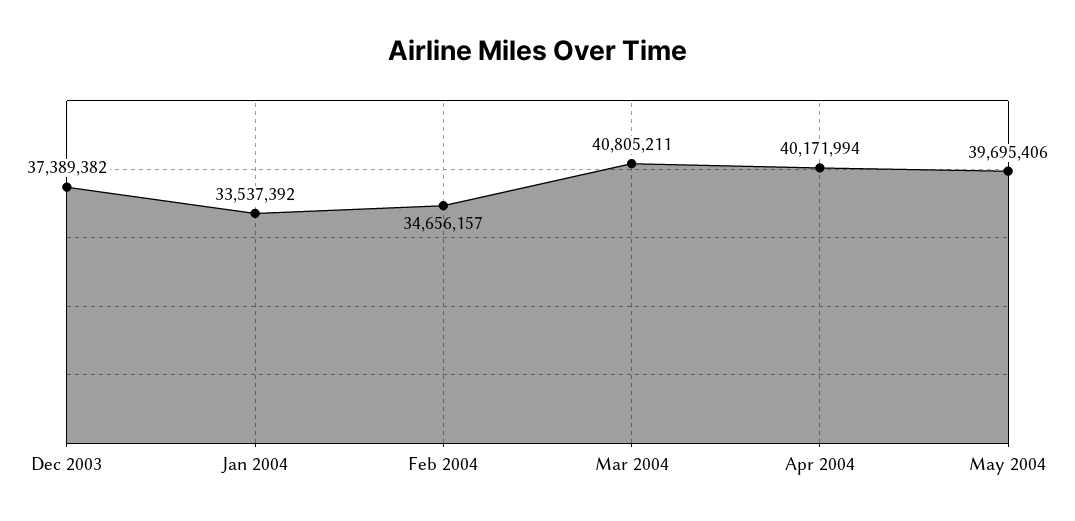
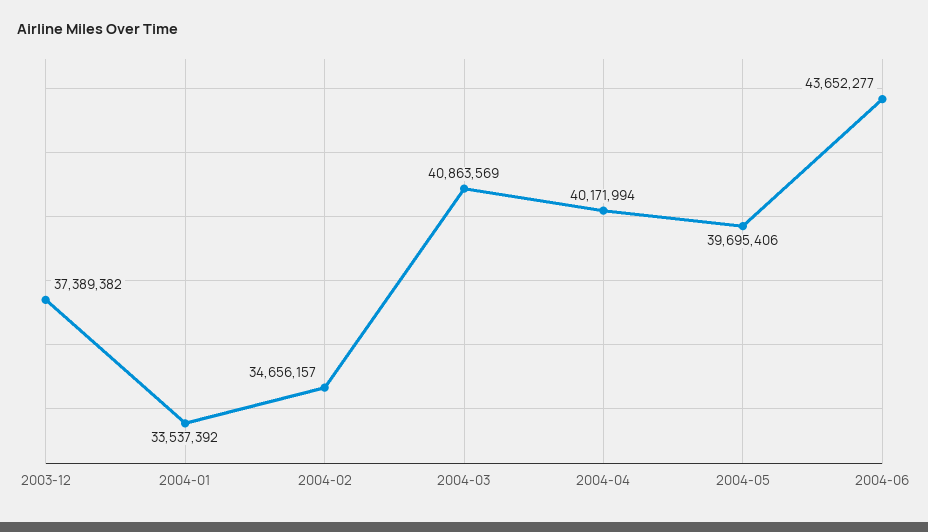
Mar 2004: 40805211 -> 40863569
2004-06: none -> 43652277

